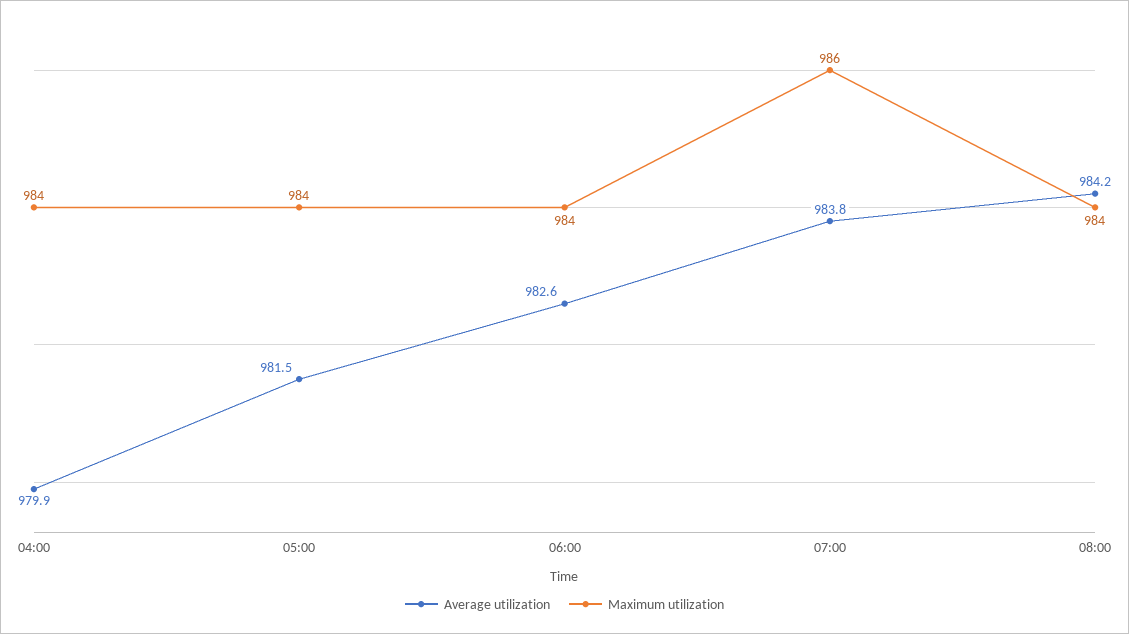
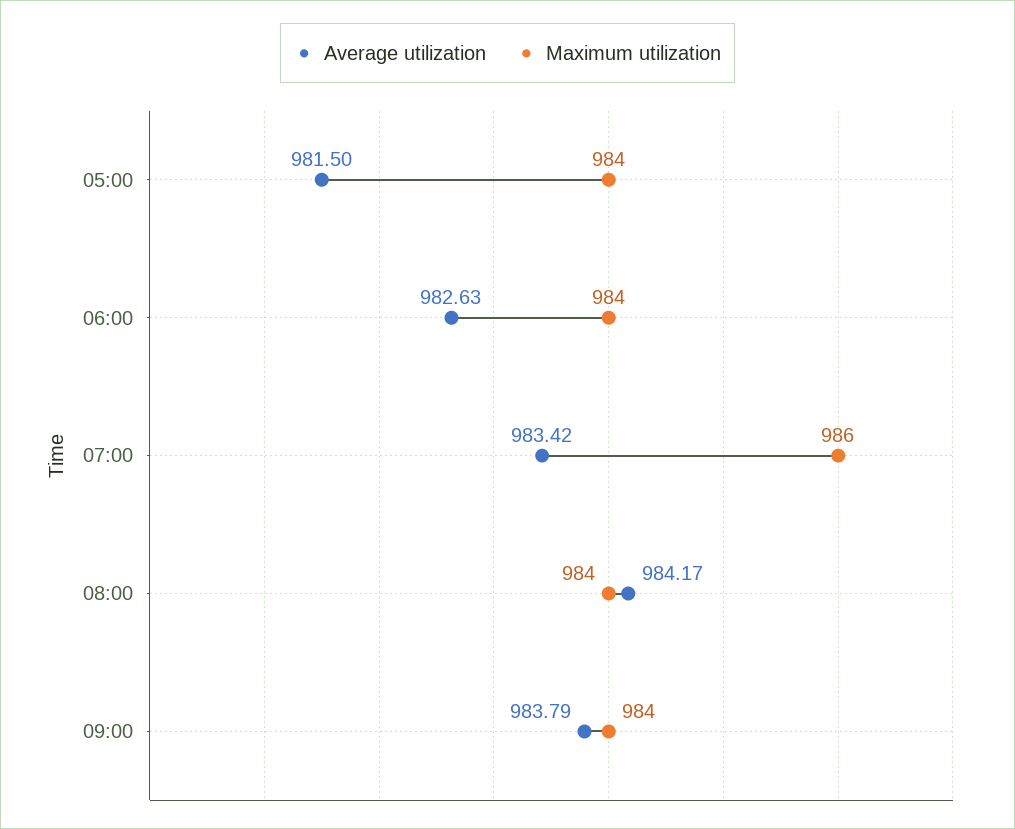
Average utilization, 04:00: 979.9 -> none
Maximum utilization, 04:00: 984 -> none
Average utilization, 07:00: 983.8 -> 983.42
Average utilization, 09:00: none -> 983.79
Maximum utilization, 09:00: none -> 984

